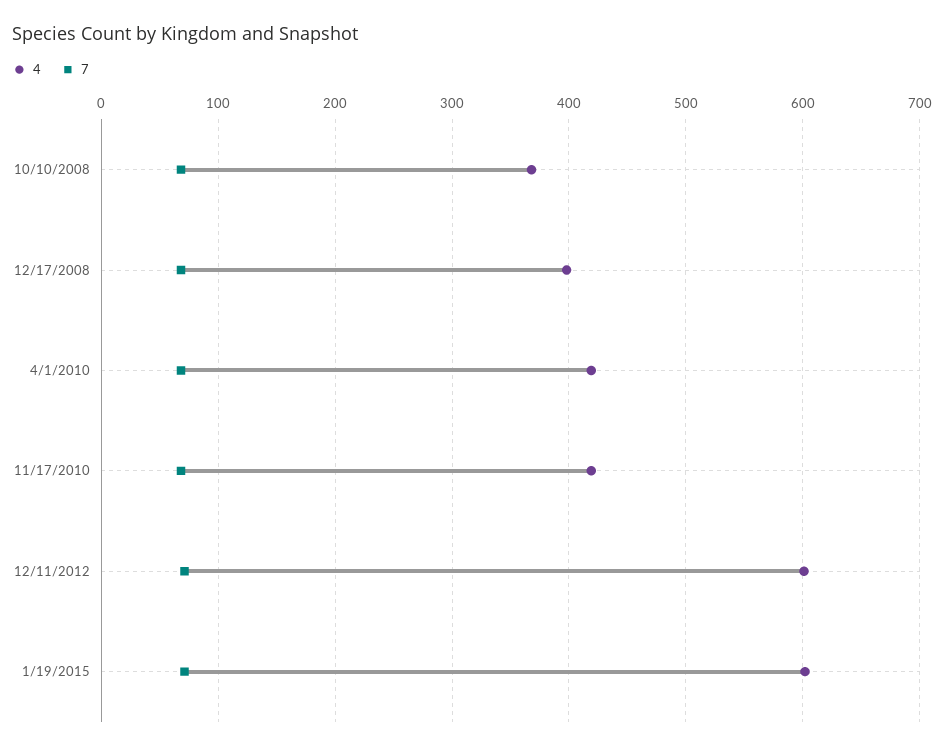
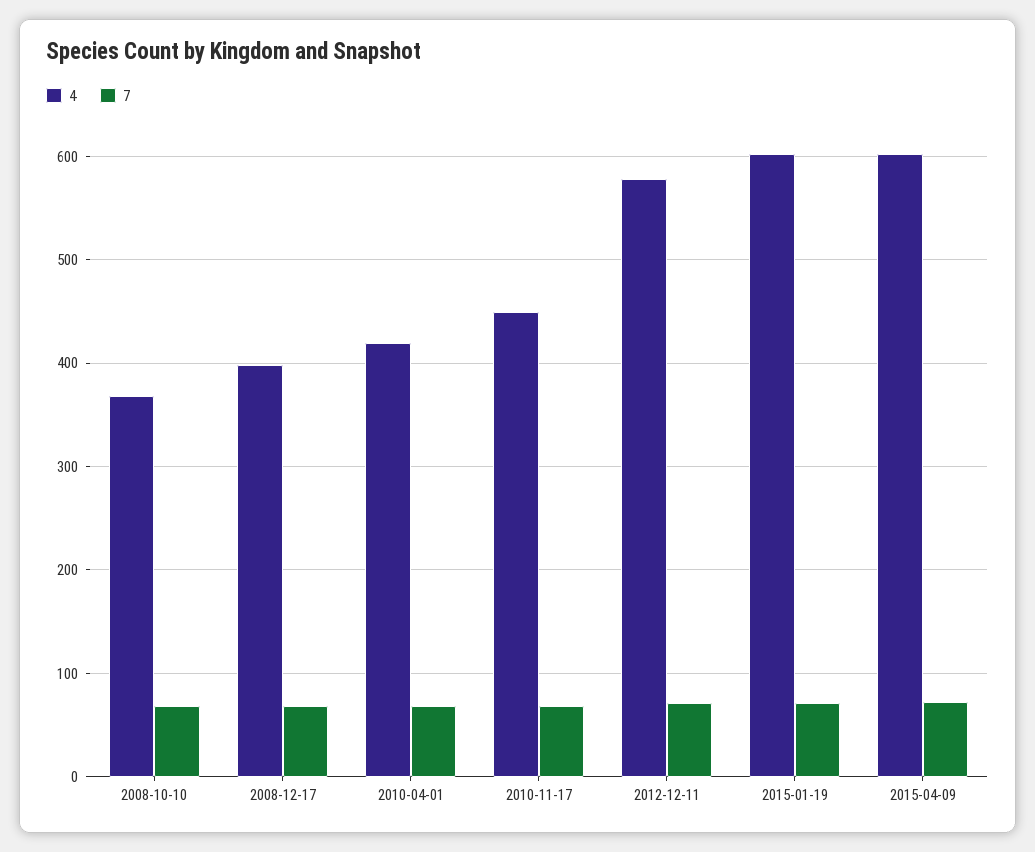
4, 11/17/2010: 420 -> 450
4, 12/11/2012: 600 -> 580
4, 2015-04-09: none -> 600
7, 2015-04-09: none -> 70

